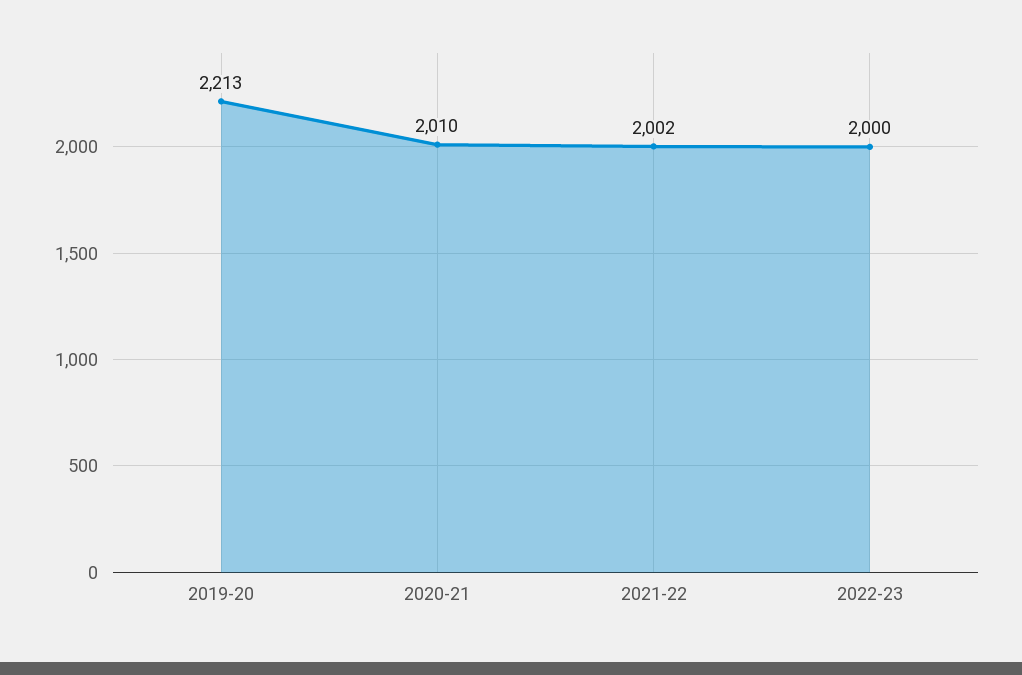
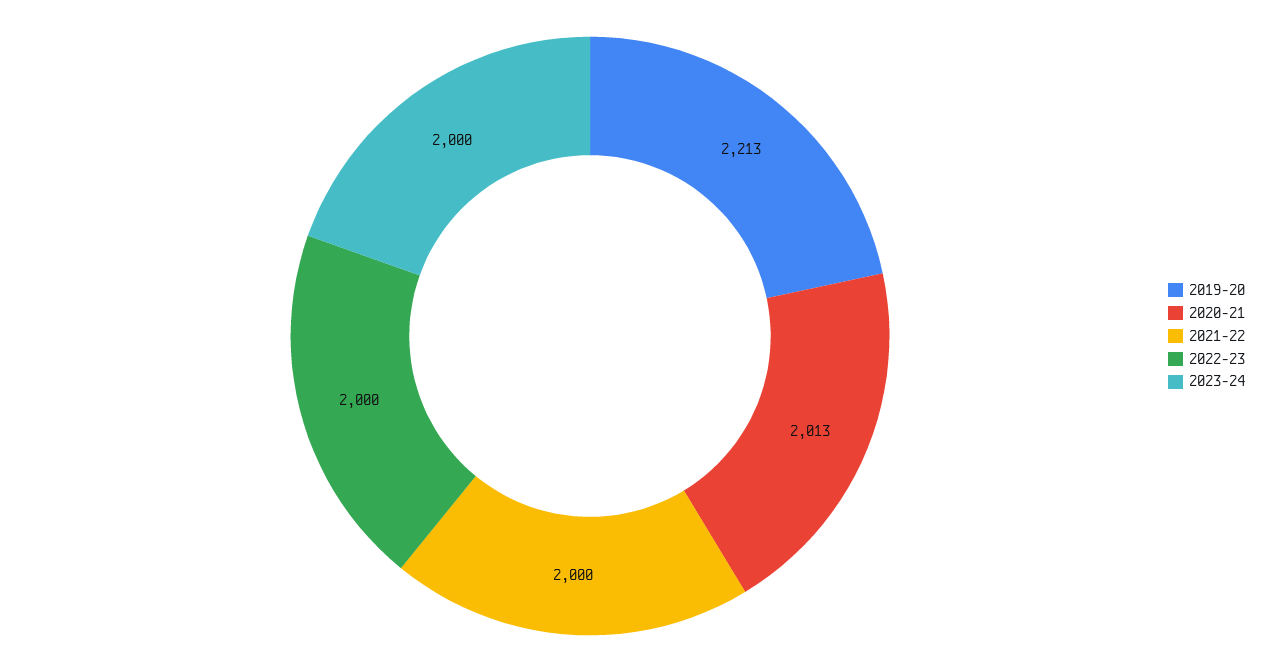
2020-21: 2010 -> 2013
2021-22: 2002 -> 2000
2023-24: none -> 2000

